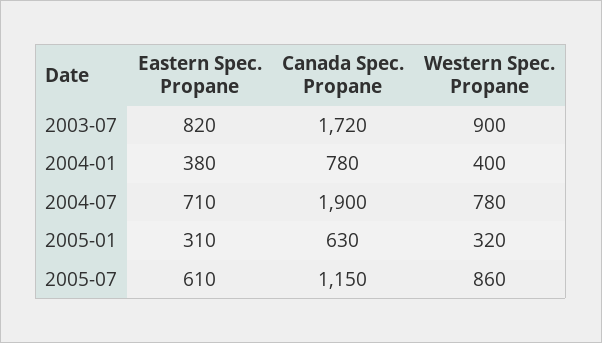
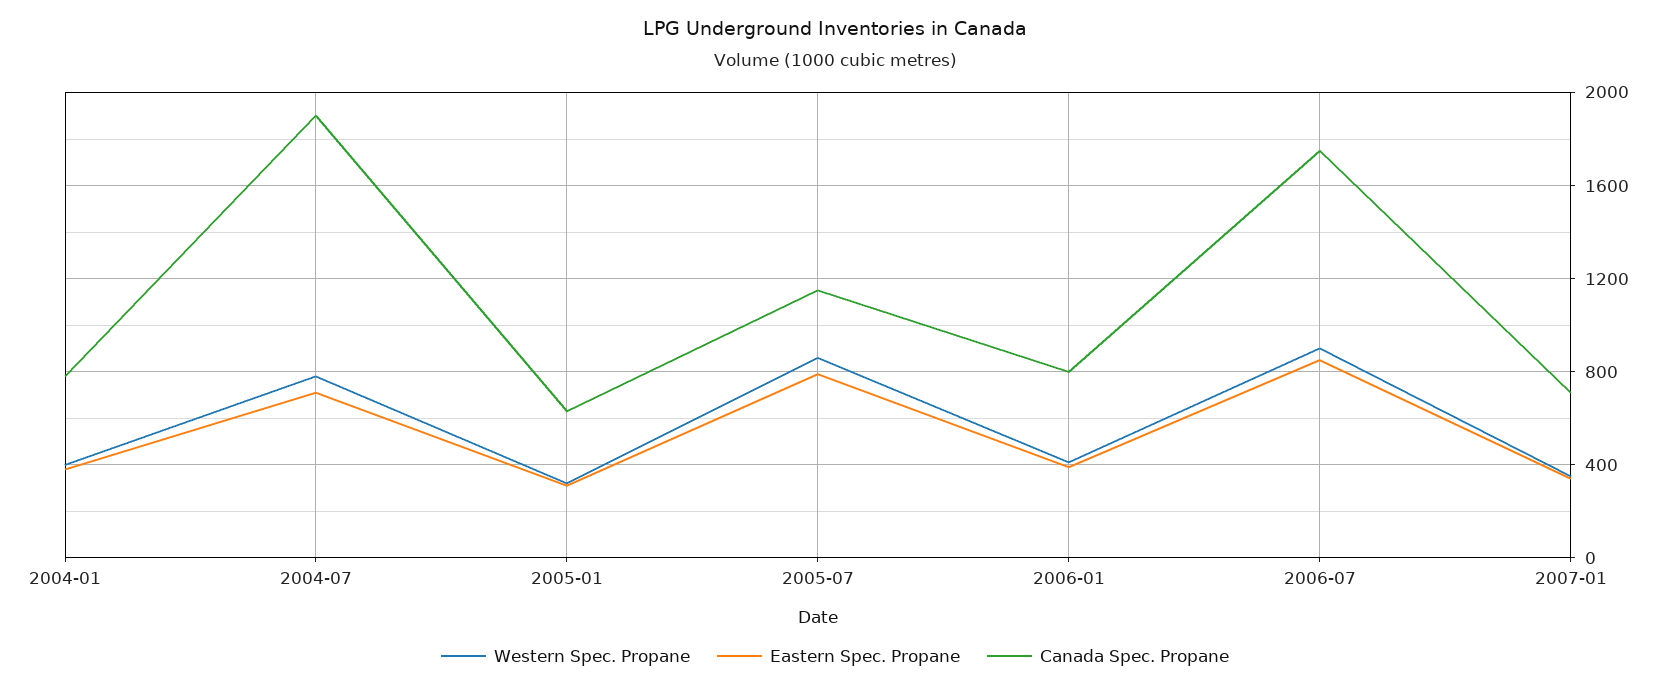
Eastern Spec. Propane, 2003-07: 820 -> none
Canada Spec. Propane, 2003-07: 1720 -> none
Western Spec. Propane, 2003-07: 900 -> none
Eastern Spec. Propane, 2005-07: 610 -> 800
Western Spec. Propane, 2006-01: none -> 400
Eastern Spec. Propane, 2006-01: none -> 400
Canada Spec. Propane, 2006-01: none -> 800
Western Spec. Propane, 2006-07: none -> 900
Eastern Spec. Propane, 2006-07: none -> 850
Canada Spec. Propane, 2006-07: none -> 1750
Western Spec. Propane, 2007-01: none -> 350
Eastern Spec. Propane, 2007-01: none -> 350
Canada Spec. Propane, 2007-01: none -> 700

